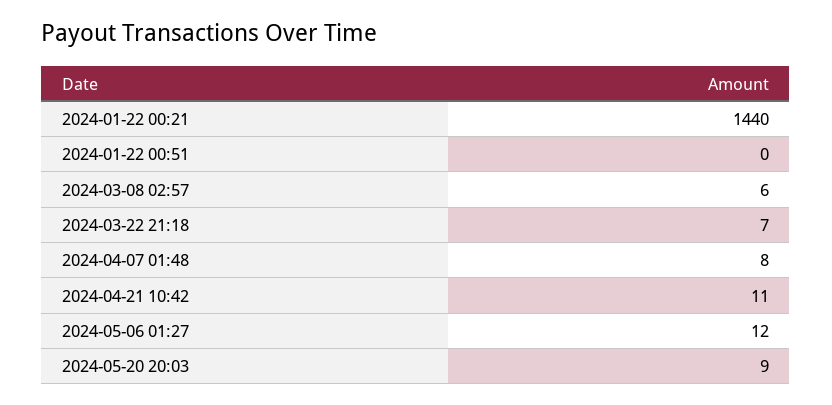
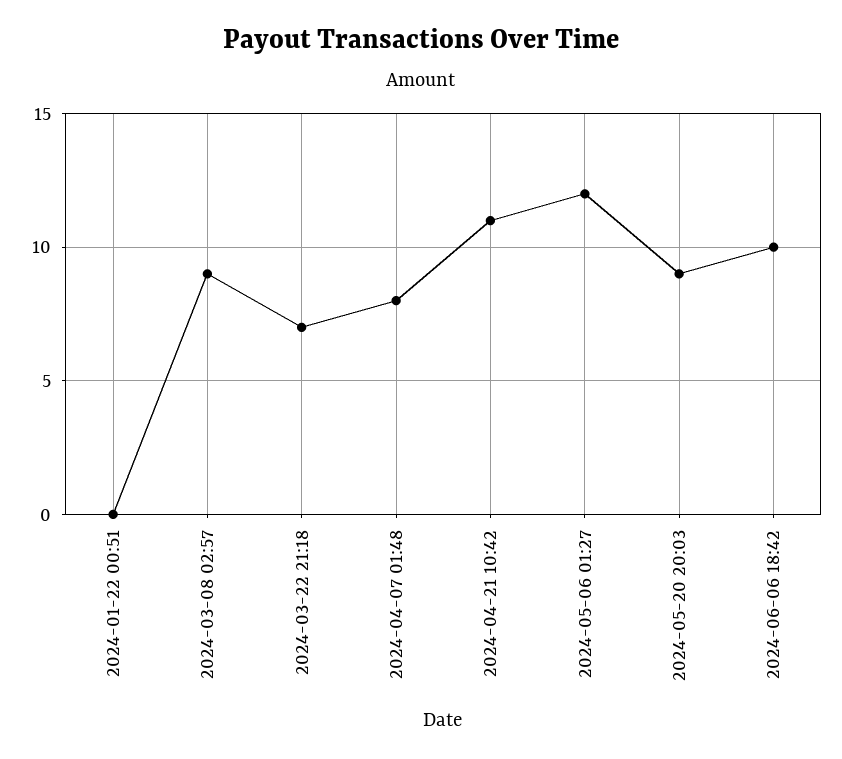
2024-01-22 00:21: 1440 -> none
2024-03-08 02:57: 6 -> 9
2024-06-06 18:42: none -> 10

